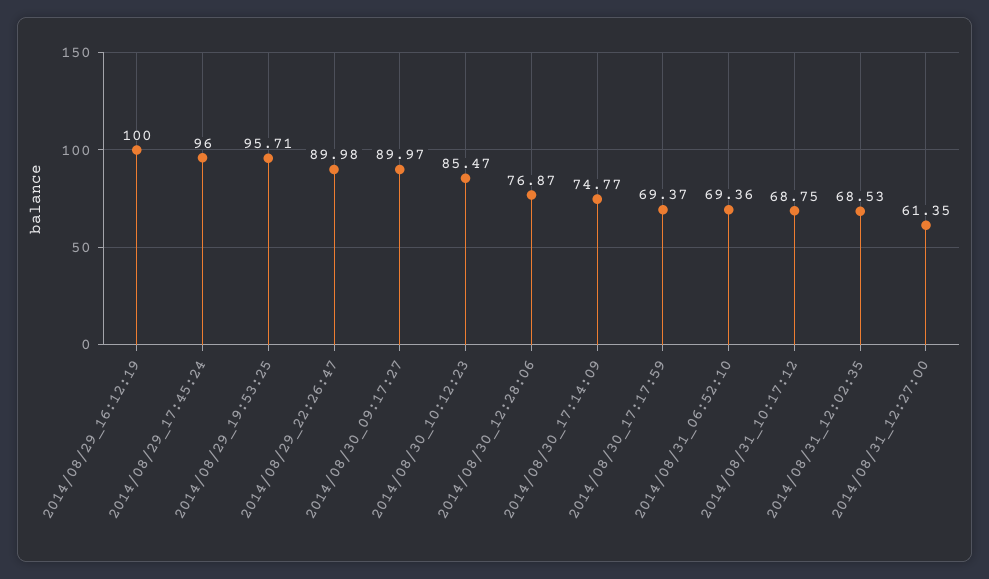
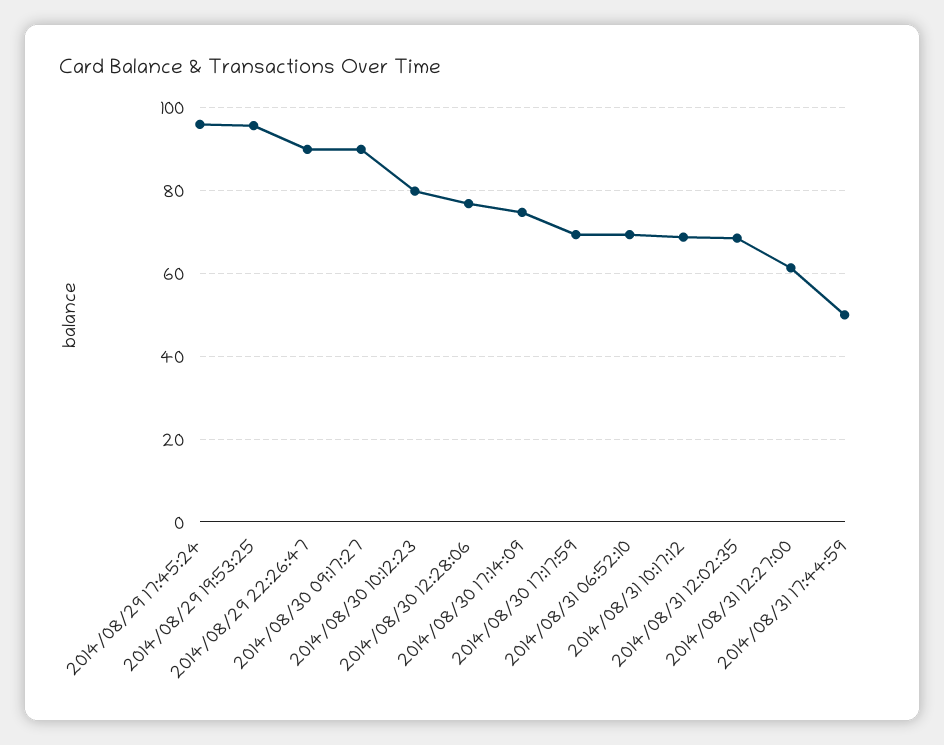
2014/08/29_16:12:19: 100 -> none
2014/08/30_10:12:23: 85.47 -> 80
2014/08/31 17:44:59: none -> 50

